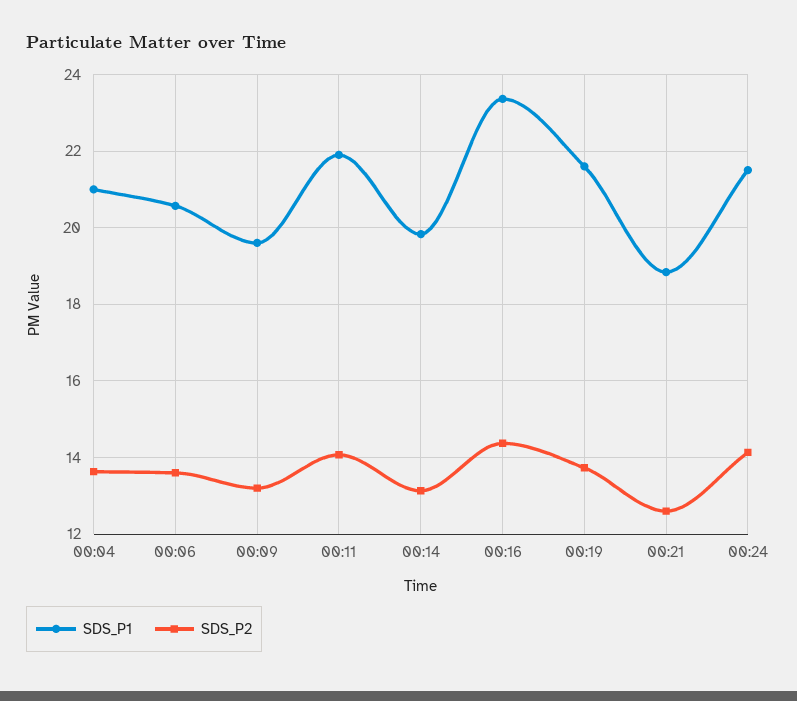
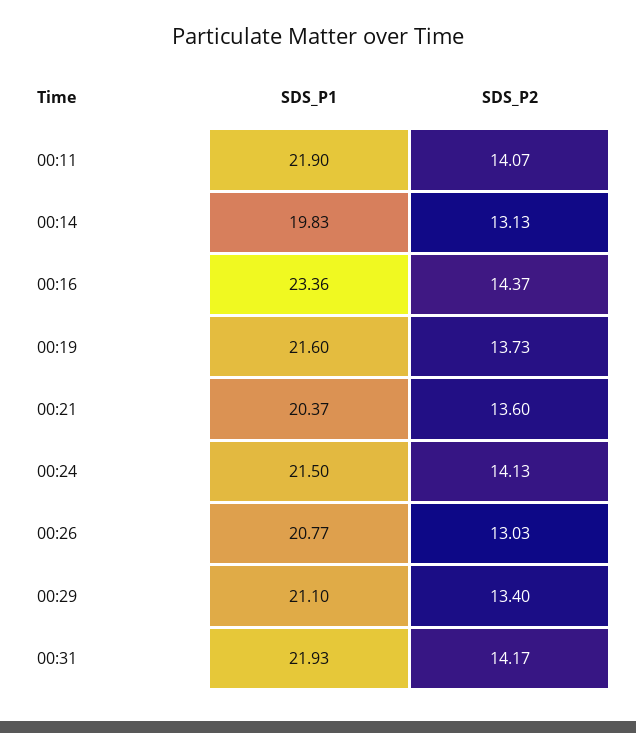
SDS_P1, 00:04: 21 -> none
SDS_P2, 00:04: 13.6 -> none
SDS_P1, 00:06: 20.6 -> none
SDS_P2, 00:06: 13.6 -> none
SDS_P1, 00:09: 19.6 -> none
SDS_P2, 00:09: 13.2 -> none
SDS_P1, 00:21: 18.8 -> 20.37
SDS_P2, 00:21: 12.6 -> 13.6
SDS_P1, 00:26: none -> 20.77
SDS_P2, 00:26: none -> 13.03
SDS_P1, 00:29: none -> 21.1
SDS_P2, 00:29: none -> 13.4
SDS_P1, 00:31: none -> 21.93
SDS_P2, 00:31: none -> 14.17

